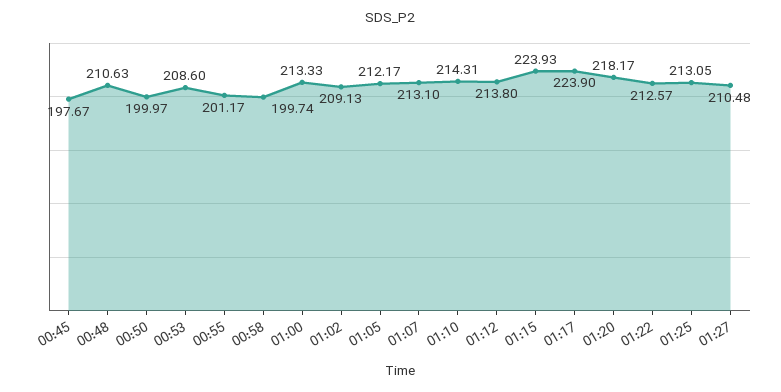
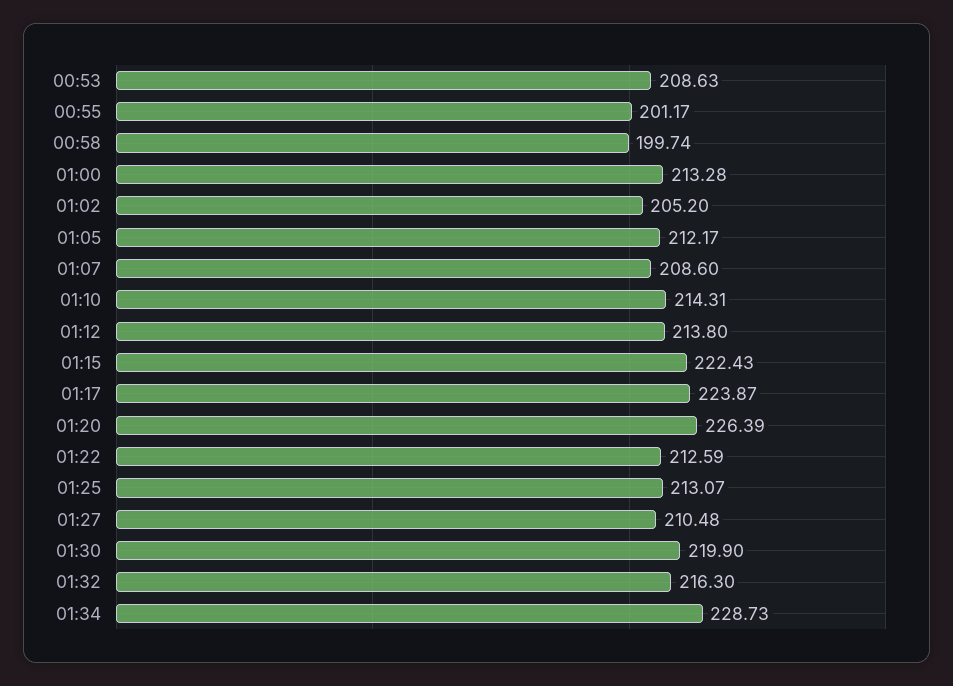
00:45: 197.67 -> none
00:48: 210.63 -> none
00:50: 199.97 -> none
00:53: 208.6 -> 208.63
01:00: 213.33 -> 213.28
01:02: 209.13 -> 205.2
01:07: 213.1 -> 208.6
01:15: 223.93 -> 222.43
01:17: 223.9 -> 223.87
01:20: 218.17 -> 226.39
01:22: 212.57 -> 212.59
01:25: 213.05 -> 213.07
01:30: none -> 219.9
01:32: none -> 216.3
01:34: none -> 228.73

